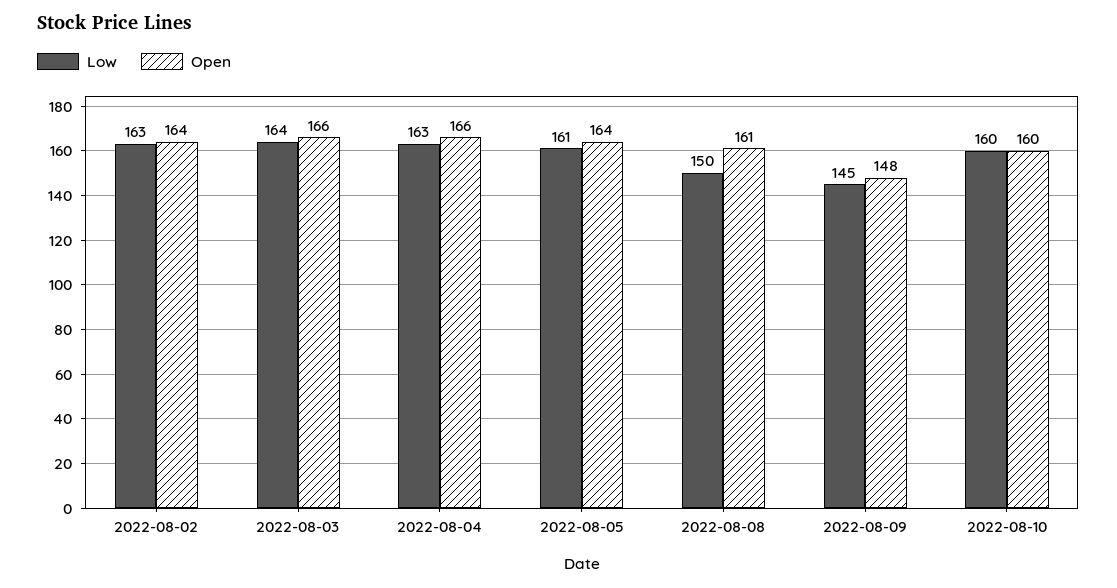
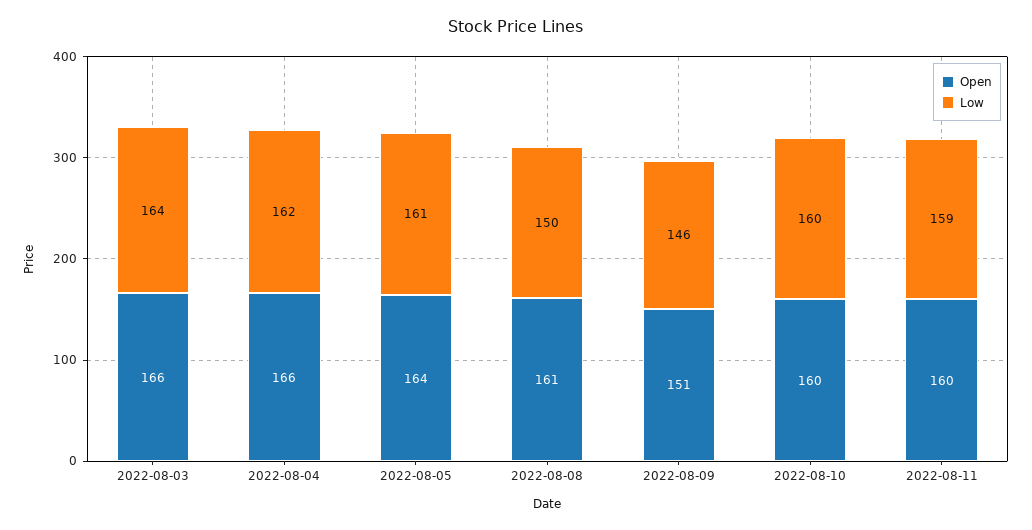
Low, 2022-08-02: 163 -> none
Open, 2022-08-02: 164 -> none
Low, 2022-08-04: 163 -> 162
Low, 2022-08-09: 145 -> 146
Open, 2022-08-09: 148 -> 151
Open, 2022-08-11: none -> 160
Low, 2022-08-11: none -> 159

